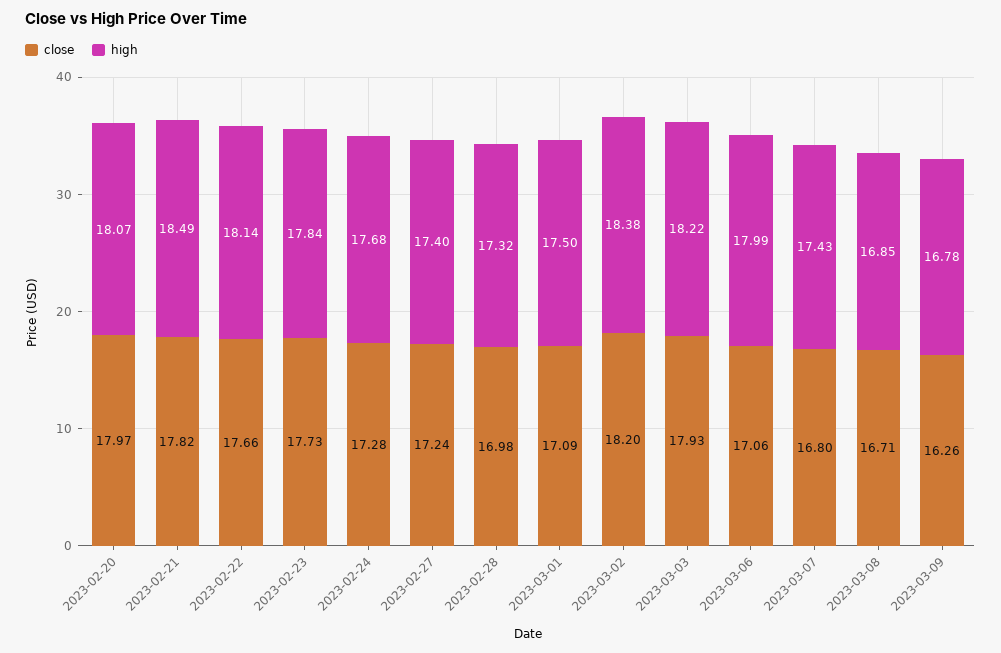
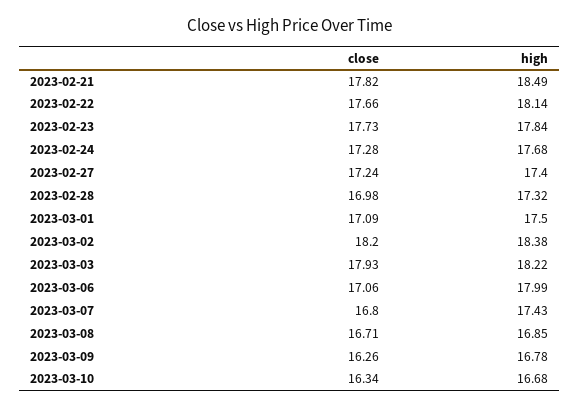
close, 2023-02-20: 17.97 -> none
high, 2023-02-20: 18.07 -> none
close, 2023-03-10: none -> 16.34
high, 2023-03-10: none -> 16.68

